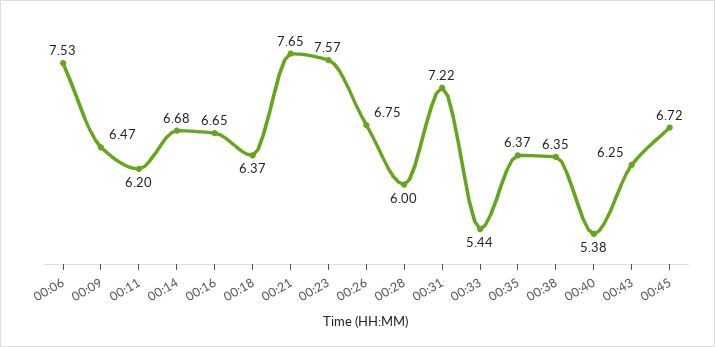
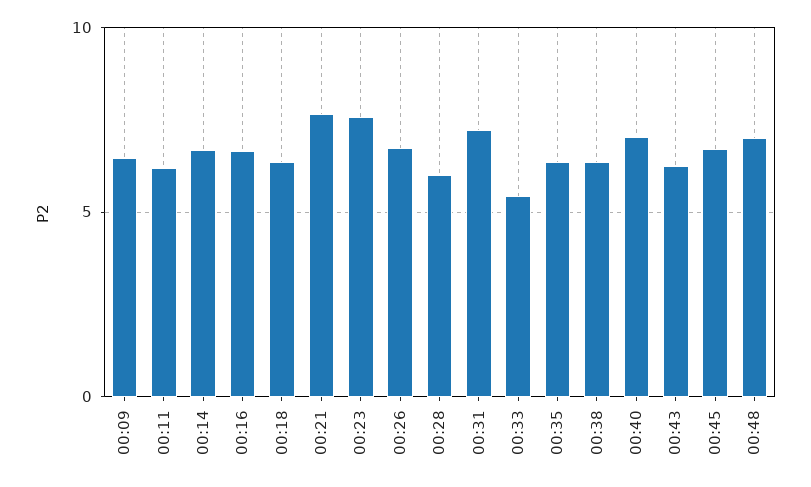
00:06: 7.53 -> none
00:40: 5.38 -> 7
00:48: none -> 7

